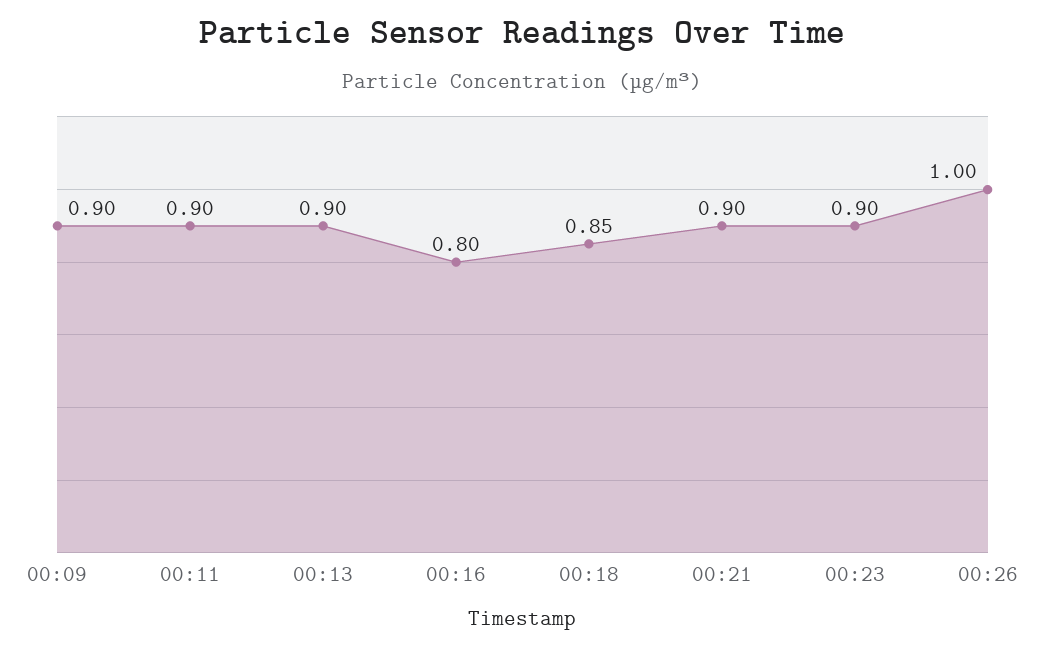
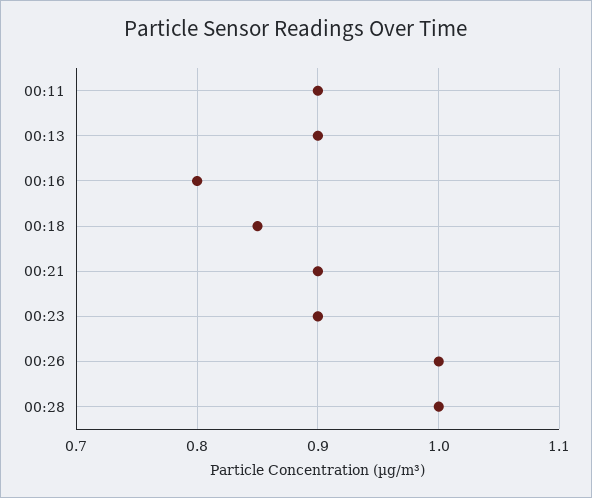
00:09: 0.9 -> none
00:28: none -> 1

